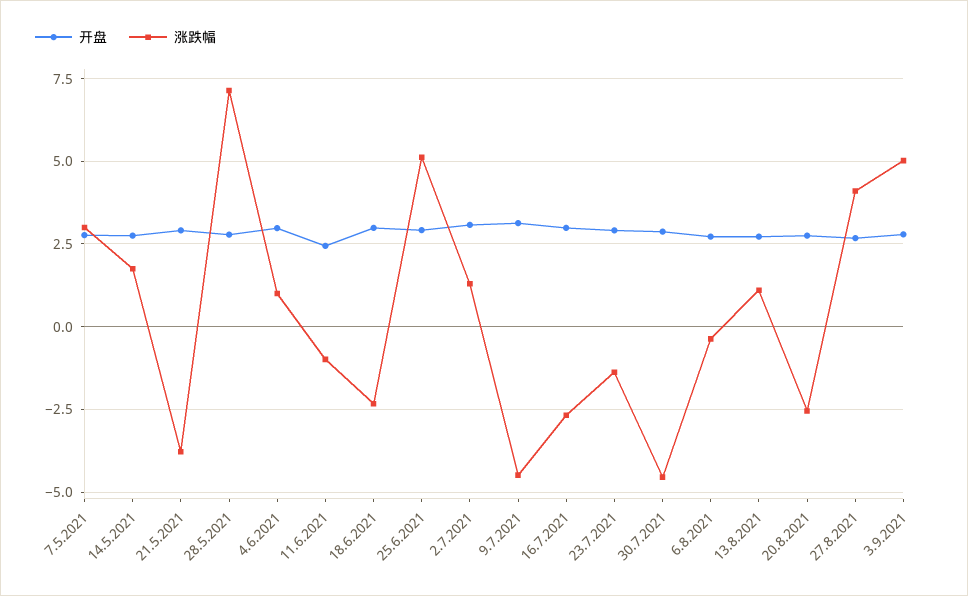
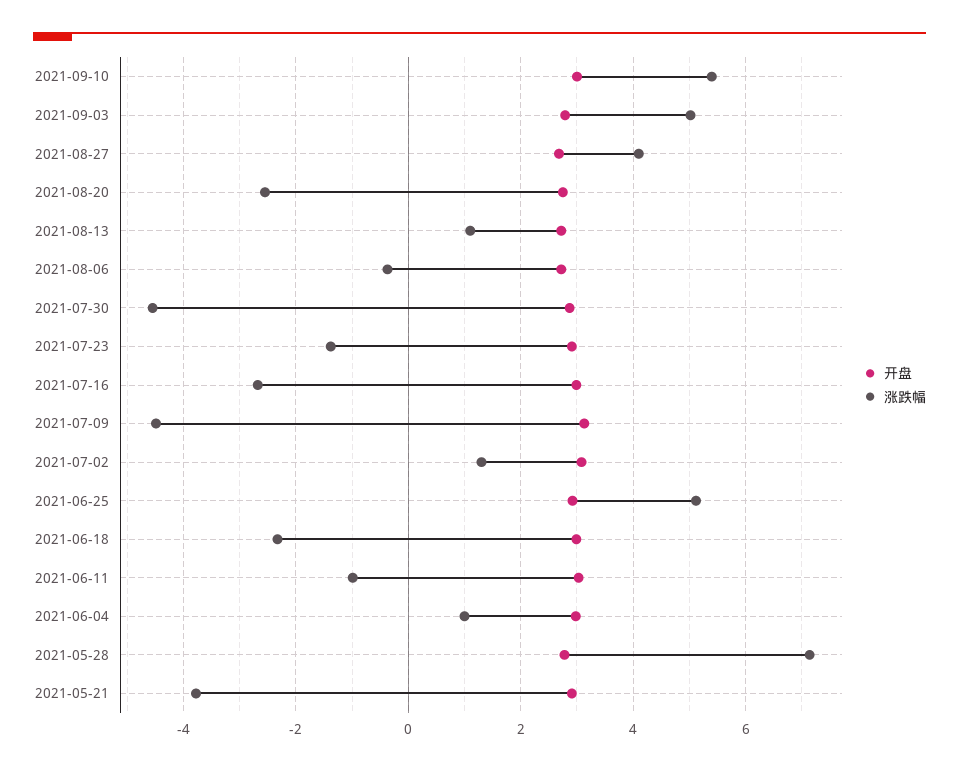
开盘, 7.5.2021: 2.75 -> none
涨跌幅, 7.5.2021: 3 -> none
开盘, 14.5.2021: 2.75 -> none
涨跌幅, 14.5.2021: 1.75 -> none
开盘, 11.6.2021: 2.5 -> 3
开盘, 2021-09-10: none -> 3
涨跌幅, 2021-09-10: none -> 5.4

